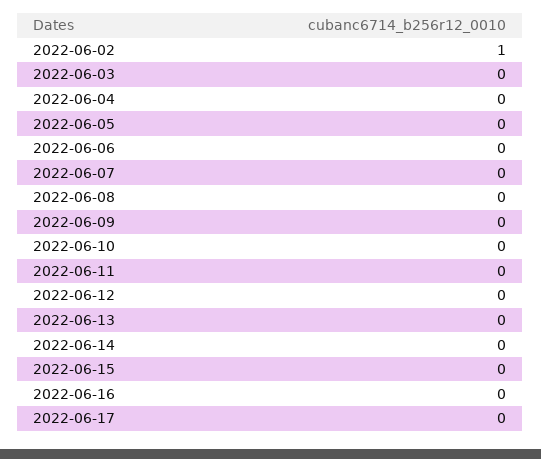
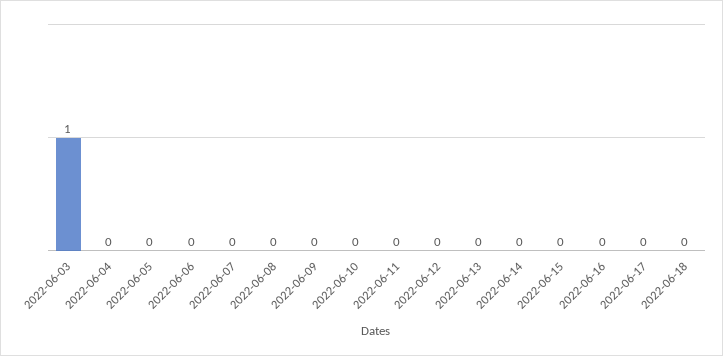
2022-06-02: 1 -> none
2022-06-03: 0 -> 1
2022-06-18: none -> 0

